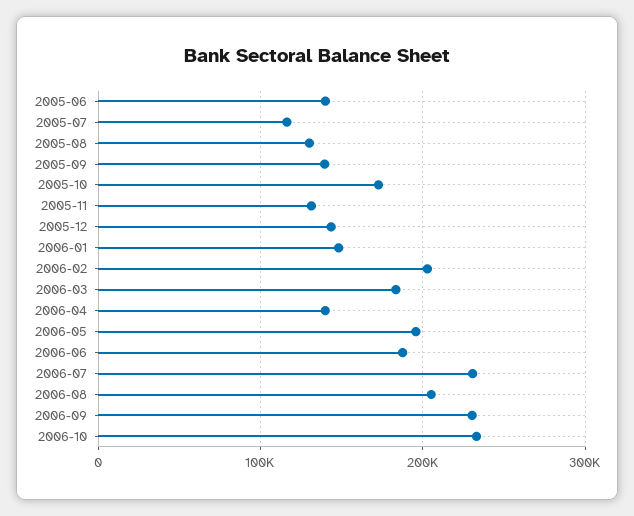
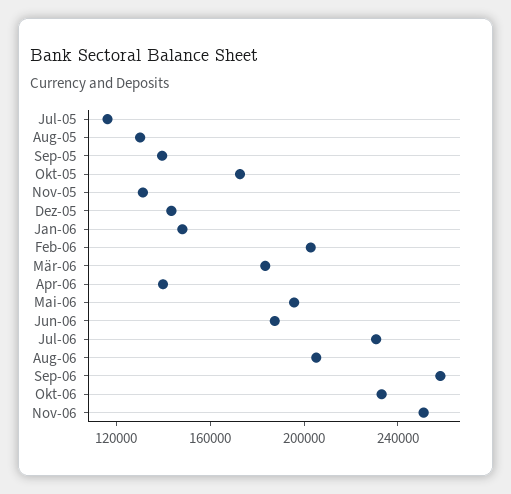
2005-06: 140000 -> none
2006-09: 230000 -> 260000
Nov-06: none -> 250000

